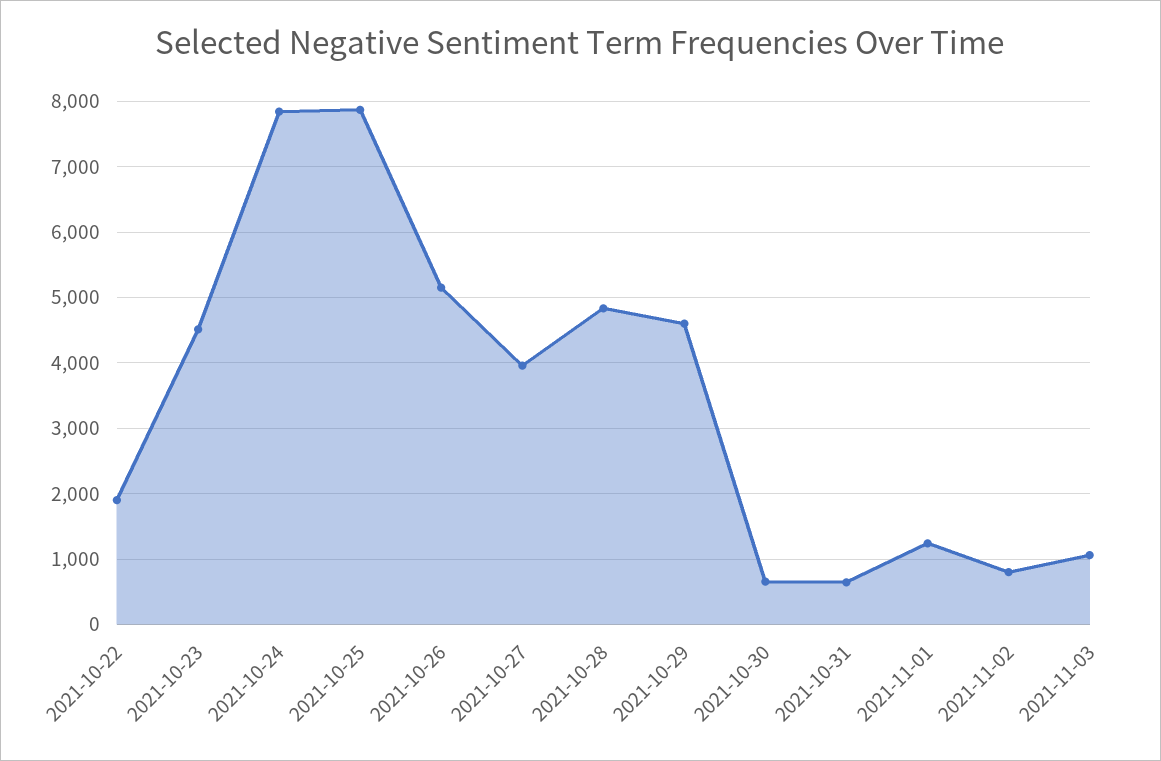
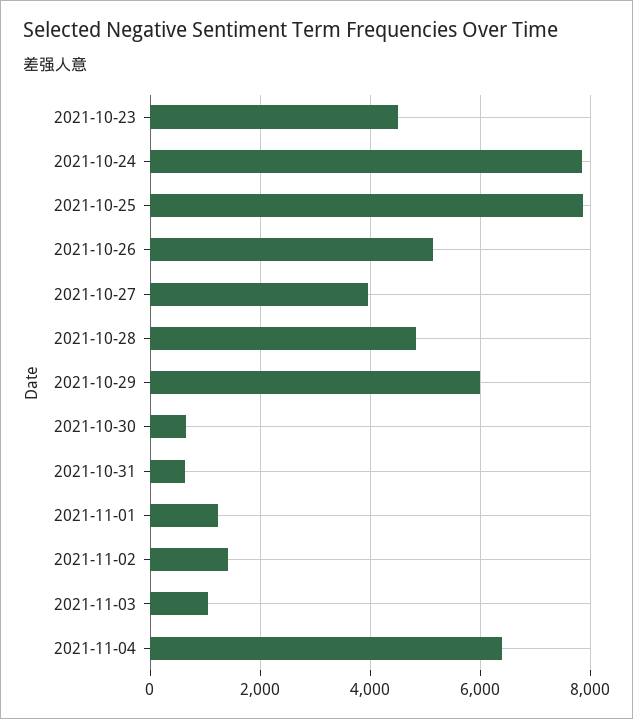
2021-10-22: 1900 -> none
2021-10-29: 4600 -> 6000
2021-11-02: 800 -> 1400
2021-11-04: none -> 6400

